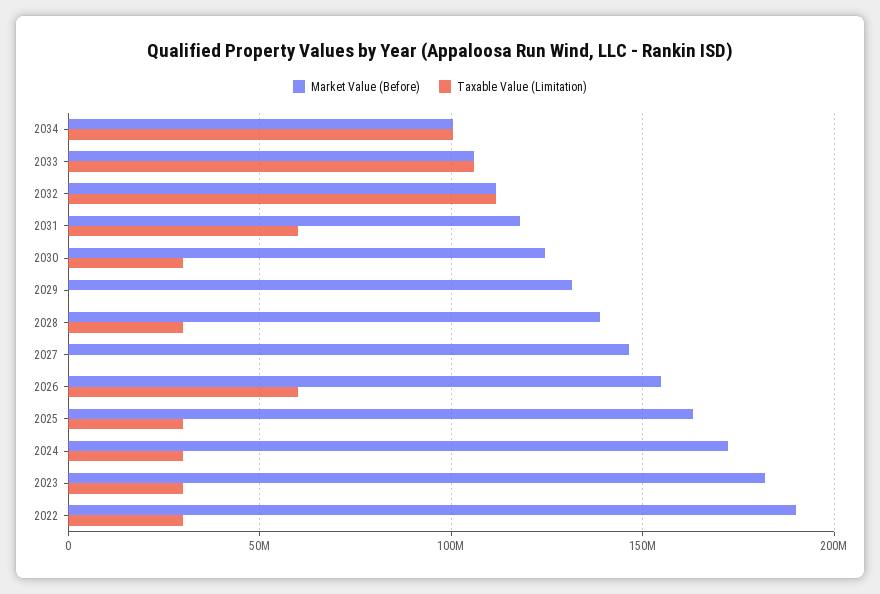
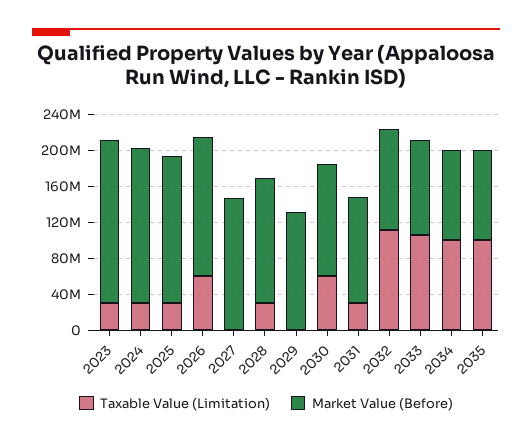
Taxable Value (Limitation), 2031: 60000000 -> 30000000
Taxable Value (Limitation), 2030: 30000000 -> 60000000
Market Value (Before), 2022: 190000000 -> none
Taxable Value (Limitation), 2022: 30000000 -> none
Taxable Value (Limitation), 2035: none -> 100000000
Market Value (Before), 2035: none -> 100000000

